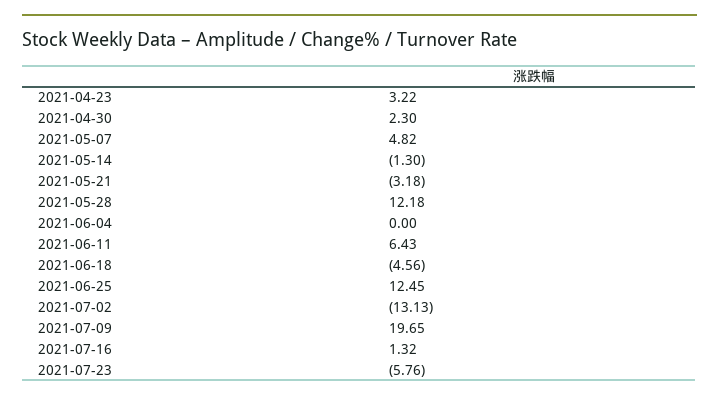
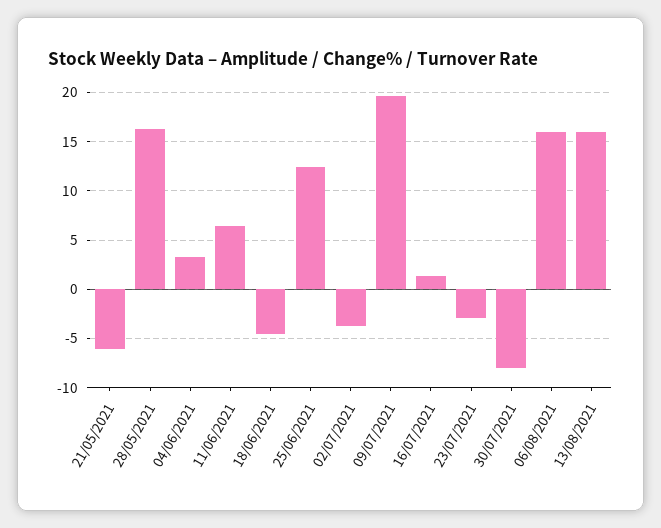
2021-04-23: 3.22 -> none
2021-04-30: 2.3 -> none
2021-05-07: 4.82 -> none
2021-05-14: -1.3 -> none
2021-05-21: -3.18 -> -6
2021-05-28: 12.18 -> 16
2021-06-04: 0 -> 3
2021-07-02: -13.13 -> -4
2021-07-23: -5.76 -> -3
30/07/2021: none -> -8
06/08/2021: none -> 16
13/08/2021: none -> 16

